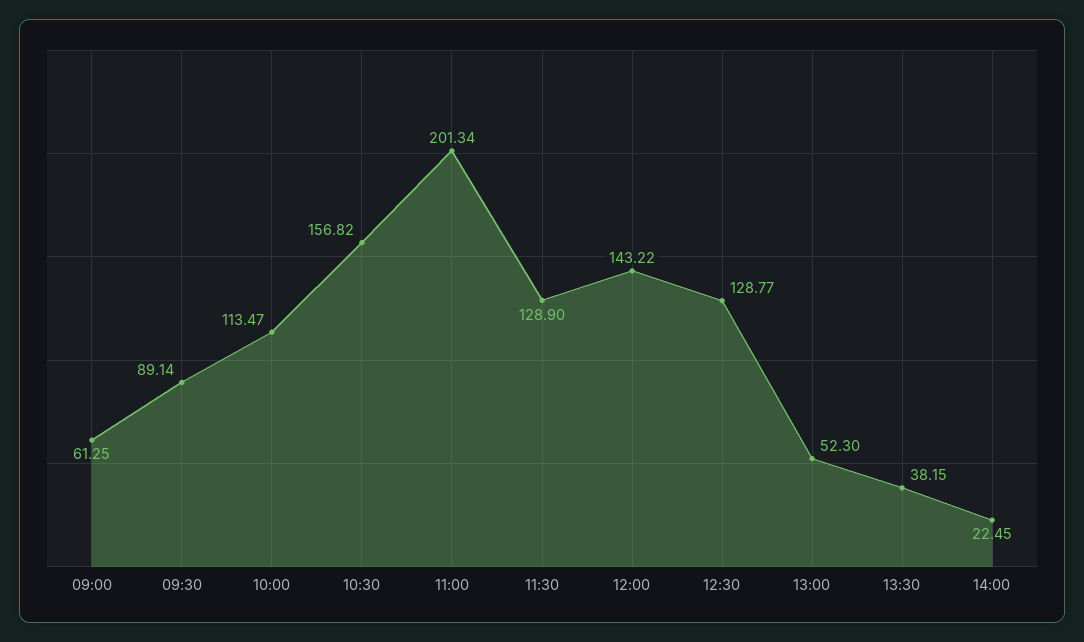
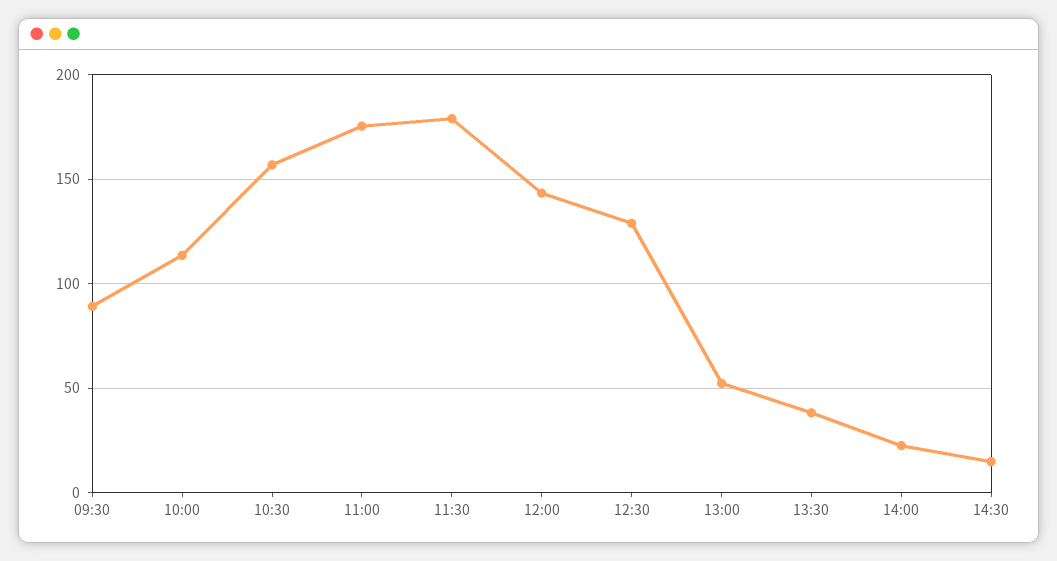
09:00: 61.25 -> none
11:00: 201.34 -> 175
11:30: 128.9 -> 180
14:30: none -> 15

